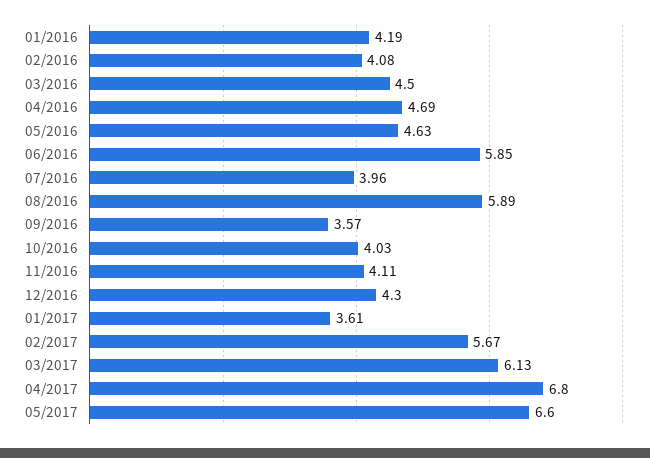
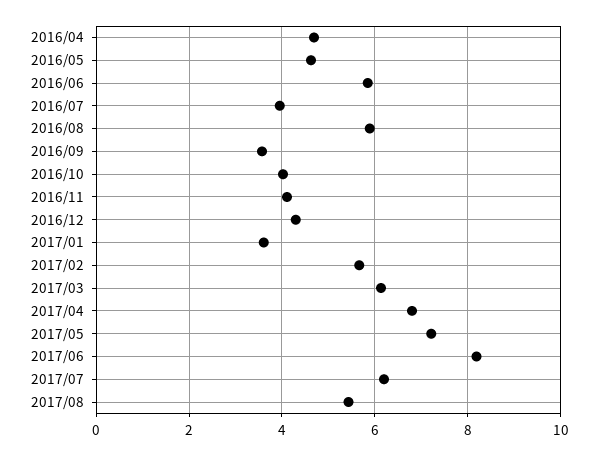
01/2016: 4.19 -> none
02/2016: 4.08 -> none
03/2016: 4.5 -> none
05/2017: 6.6 -> 7.2
2017/06: none -> 8.2
2017/07: none -> 6.2
2017/08: none -> 5.4

